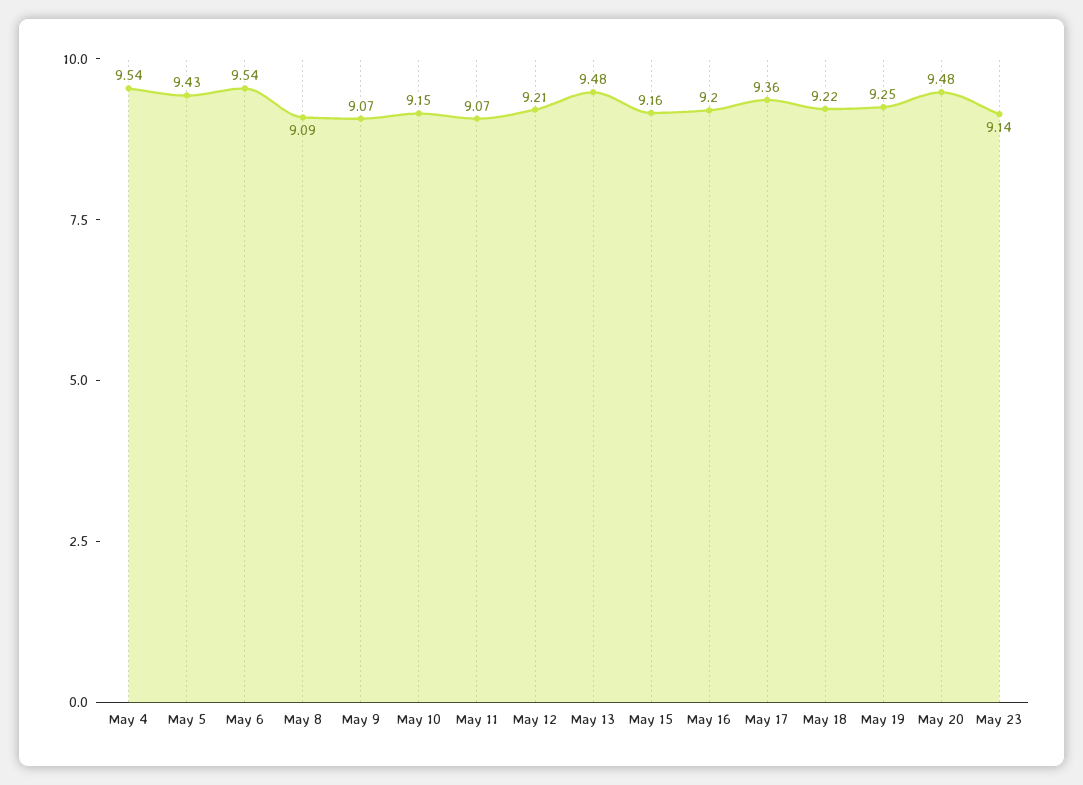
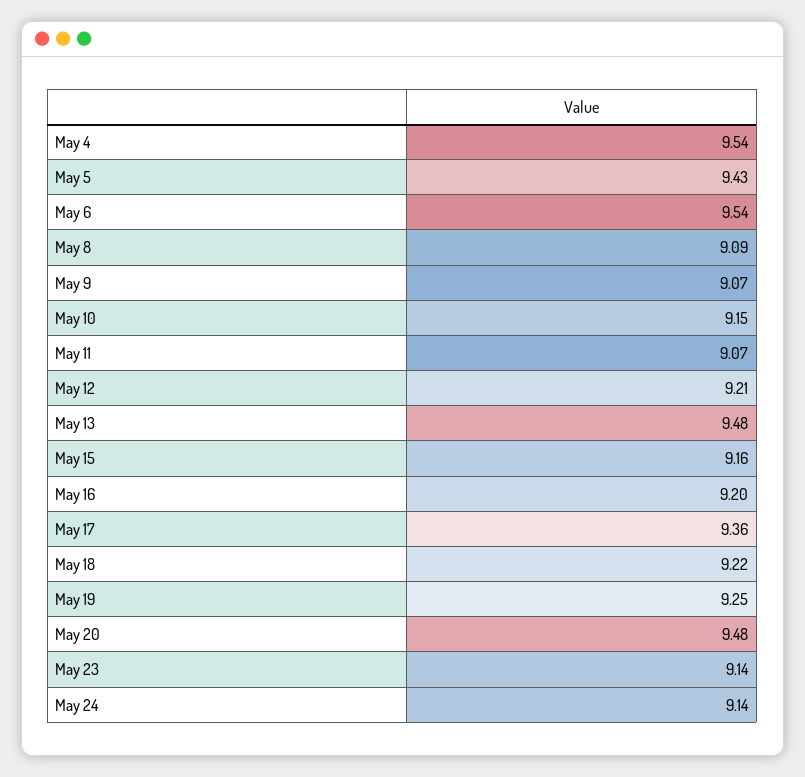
May 24: none -> 9.14

